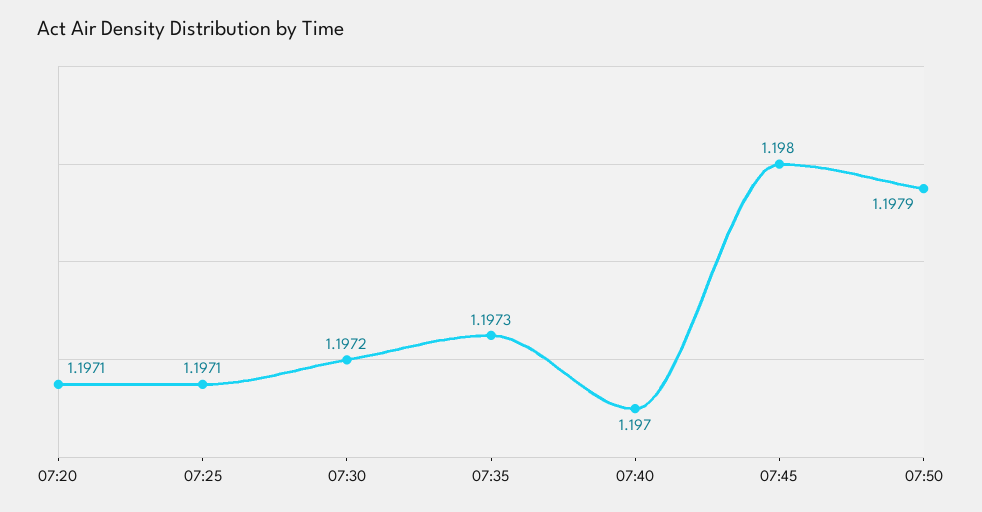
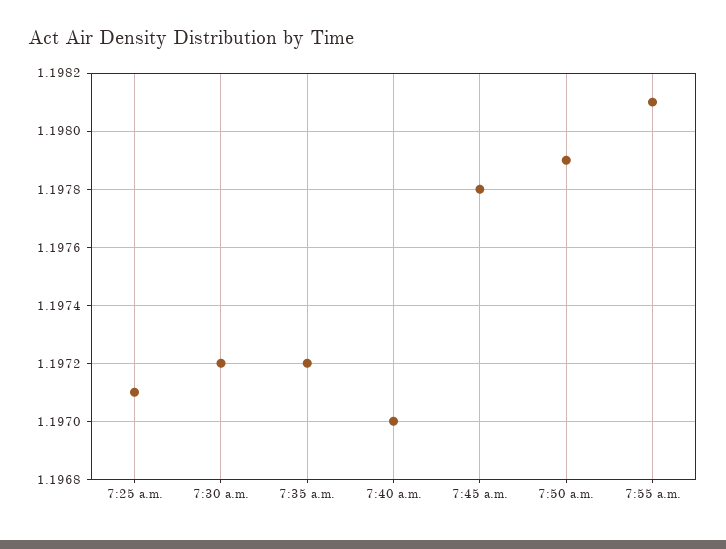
07:20: 1.1971 -> none
07:35: 1.1973 -> 1.1972
07:45: 1.198 -> 1.1978
7:55 a.m.: none -> 1.1981

